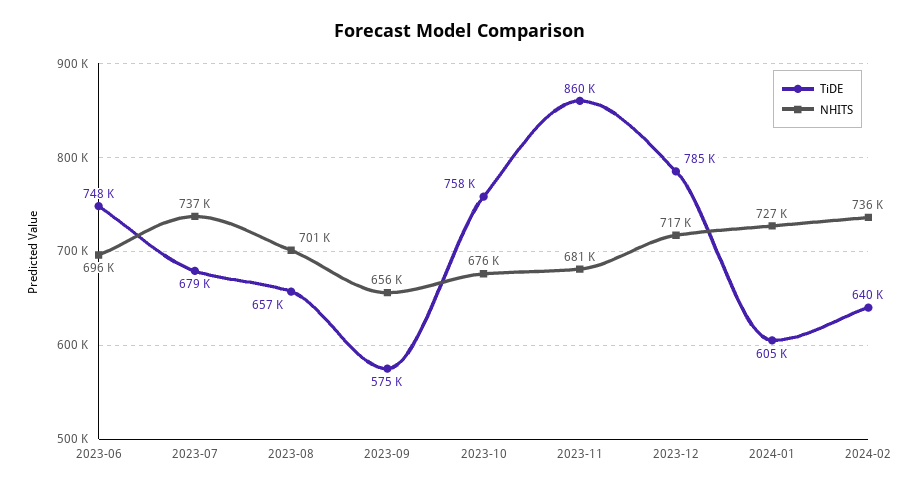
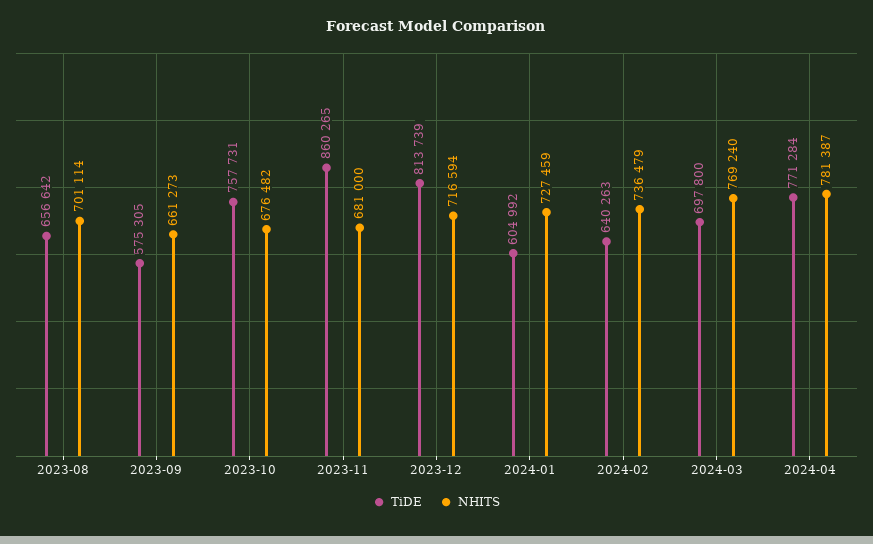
TiDE, 2023-06: 748000 -> none
NHITS, 2023-06: 696000 -> none
TiDE, 2023-07: 679000 -> none
NHITS, 2023-07: 737000 -> none
NHITS, 2023-09: 656000 -> 661273
TiDE, 2023-12: 785000 -> 813739
TiDE, 2024-03: none -> 697800
NHITS, 2024-03: none -> 769240
TiDE, 2024-04: none -> 771284
NHITS, 2024-04: none -> 781387

